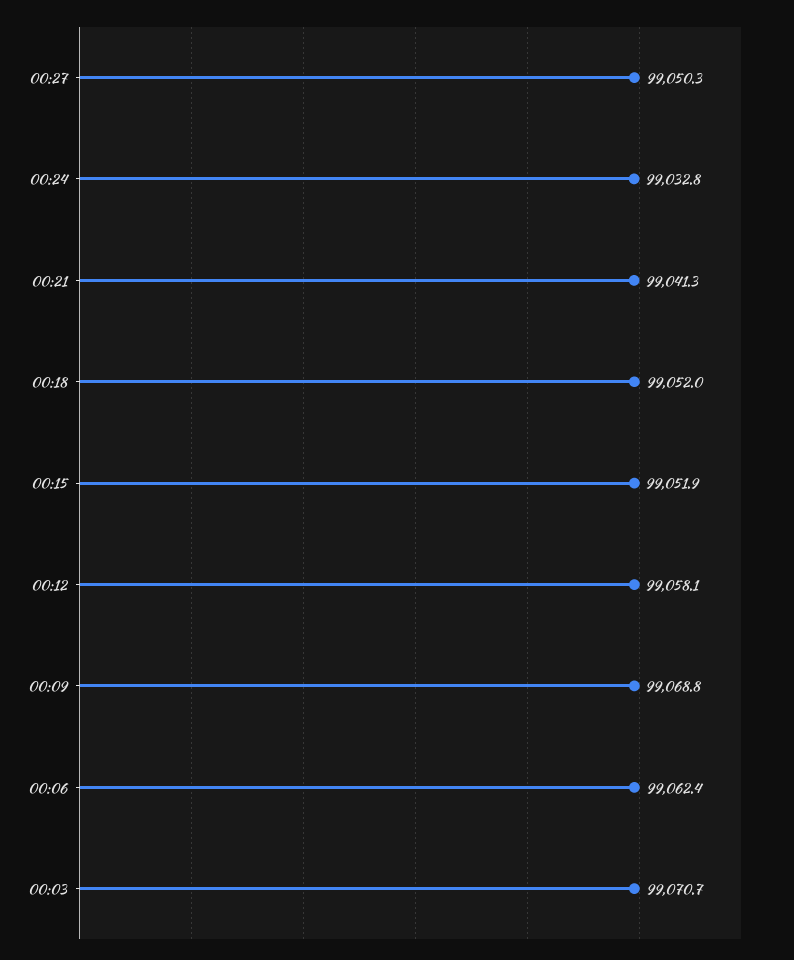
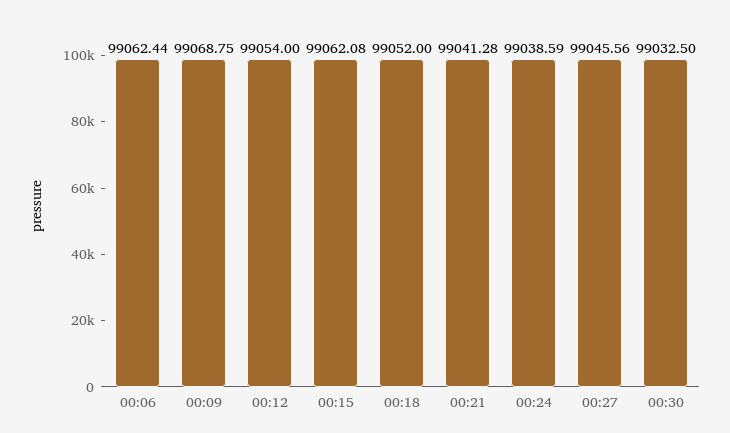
00:27: 99050.3 -> 99045.56
00:24: 99032.8 -> 99038.59
00:15: 99051.9 -> 99062.08
00:12: 99058.1 -> 99054
00:03: 99070.7 -> none
00:30: none -> 99032.5

